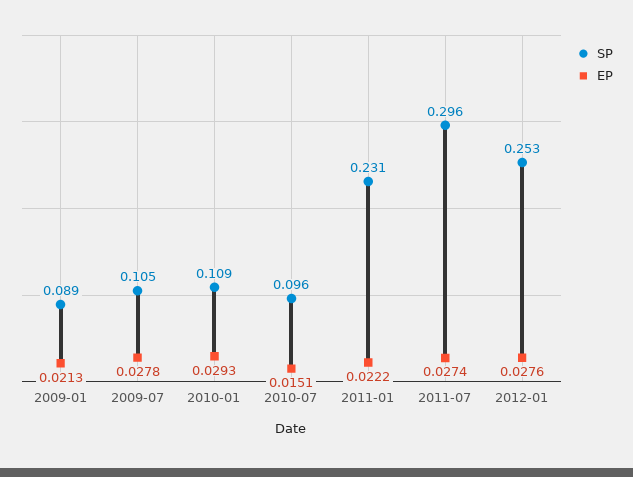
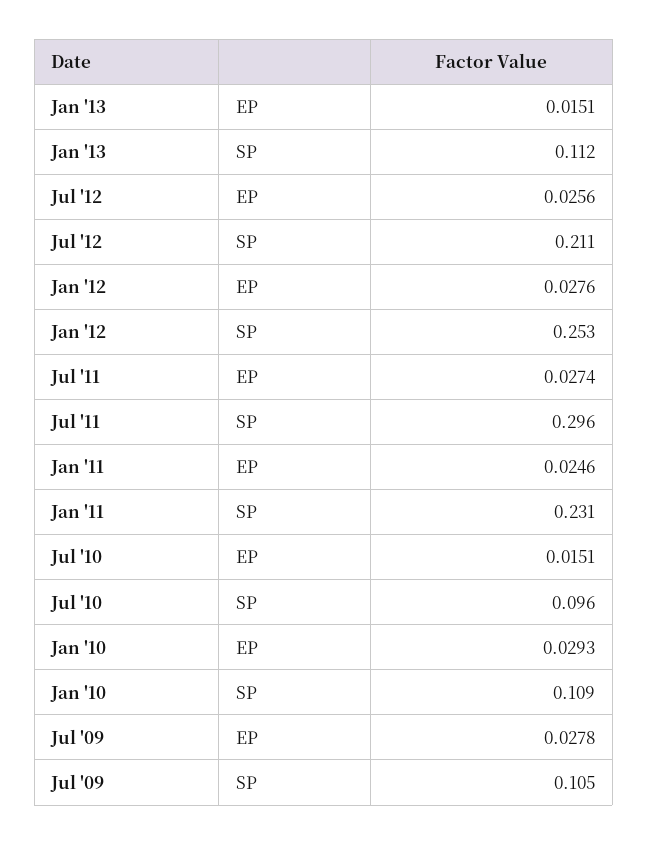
SP, 2009-01: 0.089 -> none
EP, 2009-01: 0.0213 -> none
EP, 2011-01: 0.0222 -> 0.0246
EP, Jan '13: none -> 0.0151
SP, Jan '13: none -> 0.112
EP, Jul '12: none -> 0.0256
SP, Jul '12: none -> 0.211

